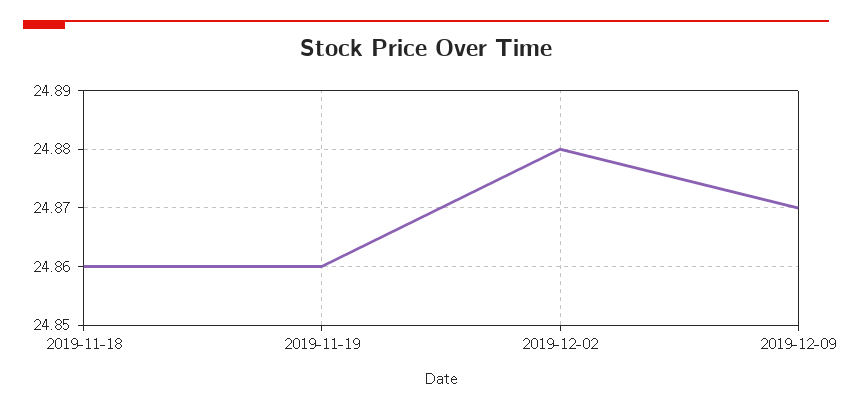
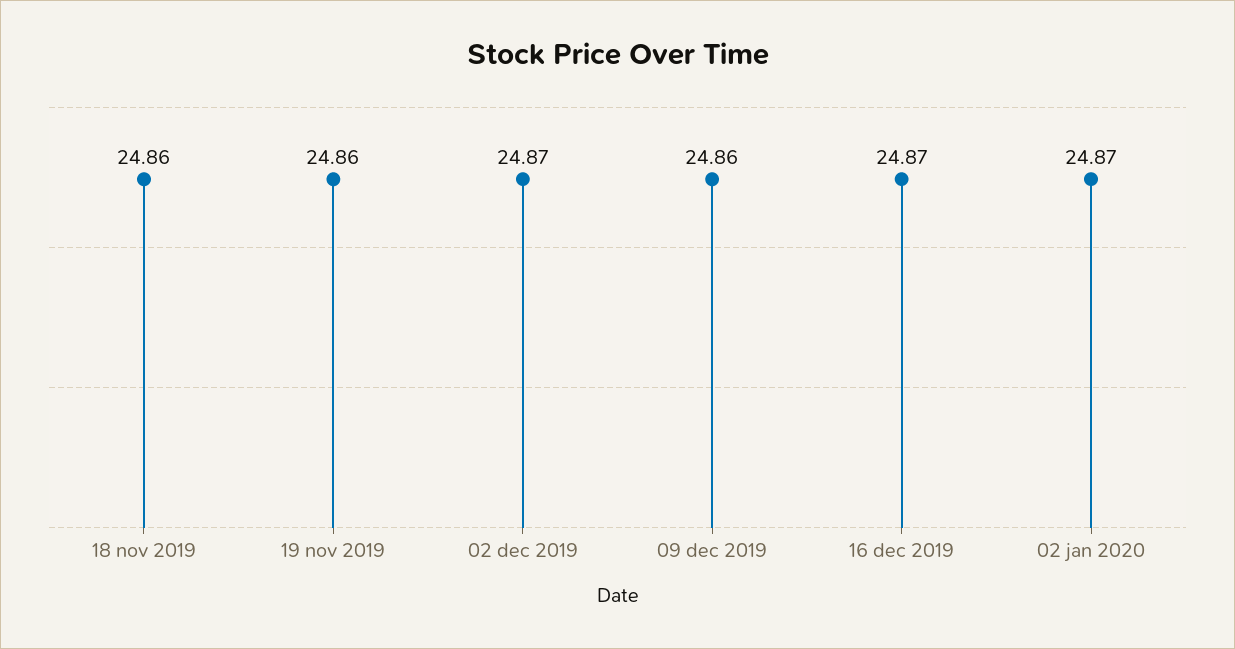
2019-12-02: 24.88 -> 24.87
2019-12-09: 24.87 -> 24.86
16 dec 2019: none -> 24.87
02 jan 2020: none -> 24.87

